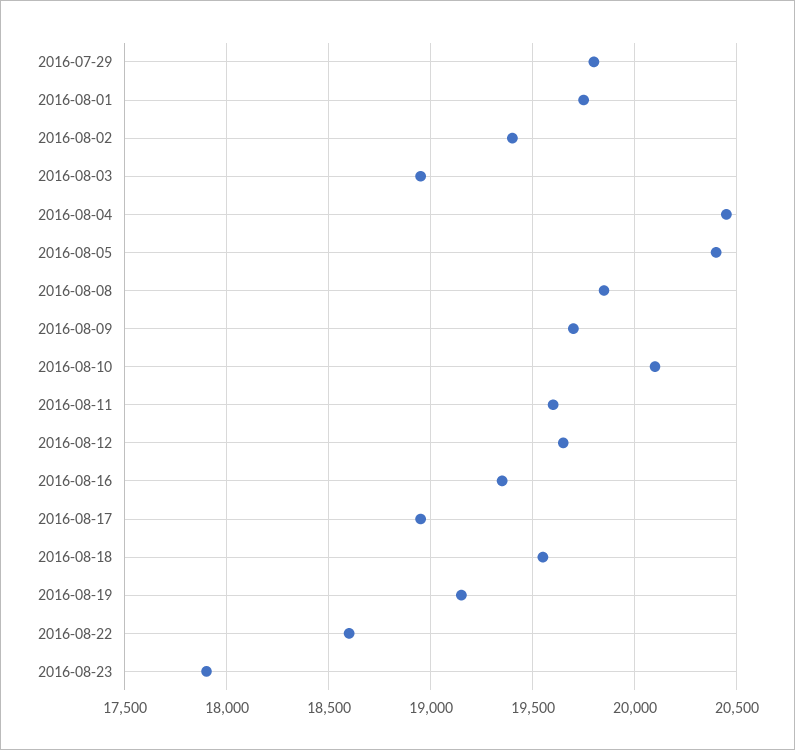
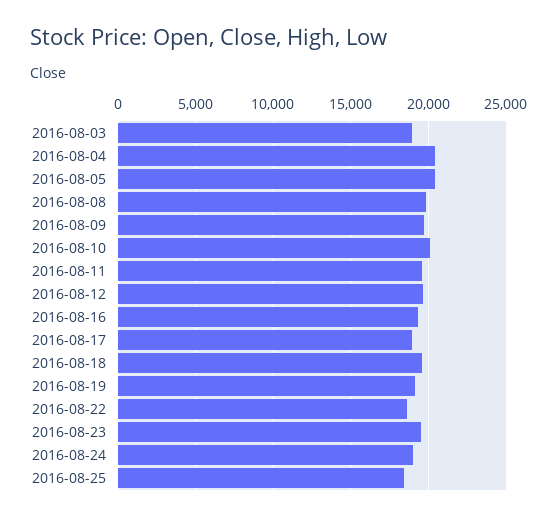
2016-07-29: 19800 -> none
2016-08-01: 19750 -> none
2016-08-02: 19400 -> none
2016-08-23: 17900 -> 19500
2016-08-24: none -> 19000
2016-08-25: none -> 18500

